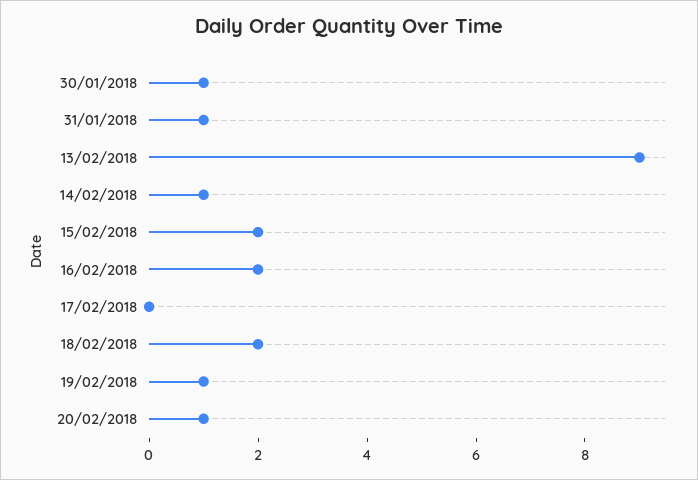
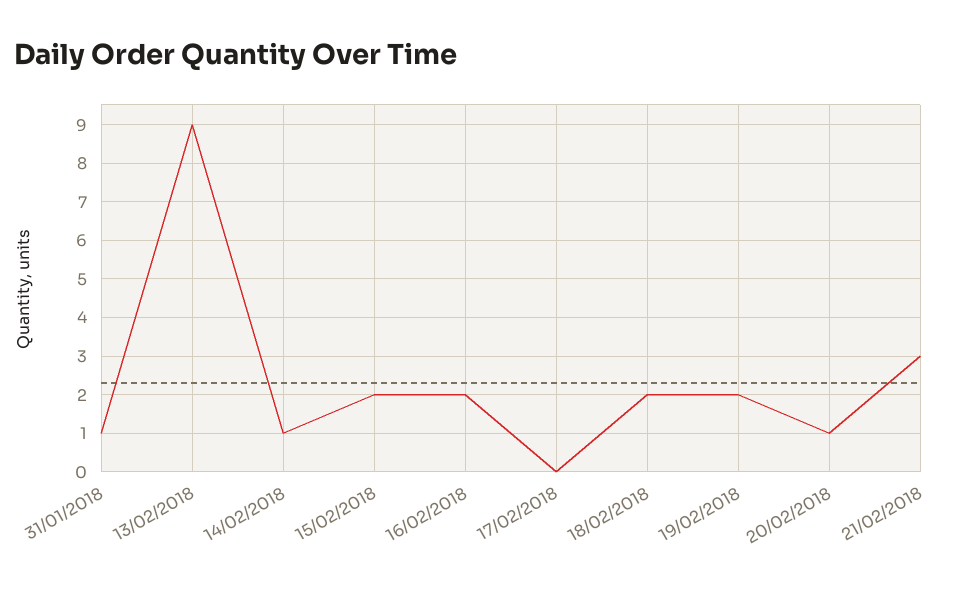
30/01/2018: 1 -> none
19/02/2018: 1 -> 2
21/02/2018: none -> 3

